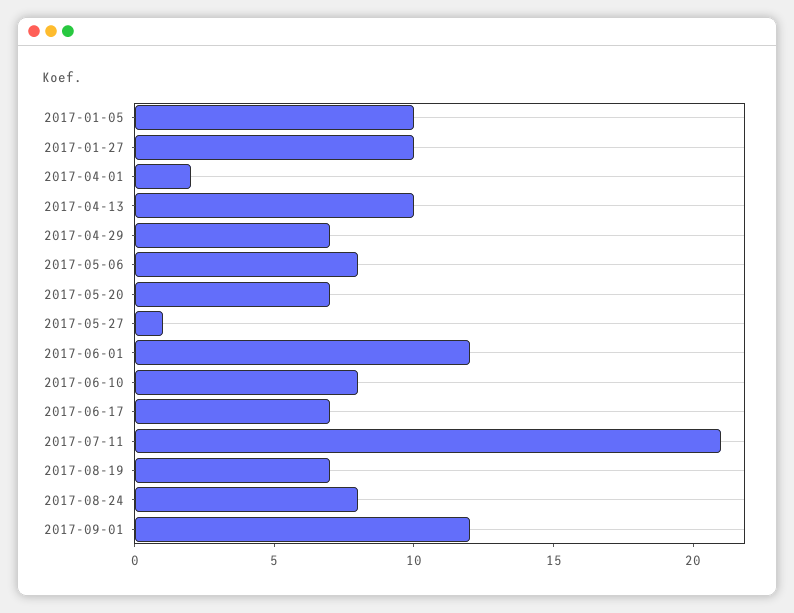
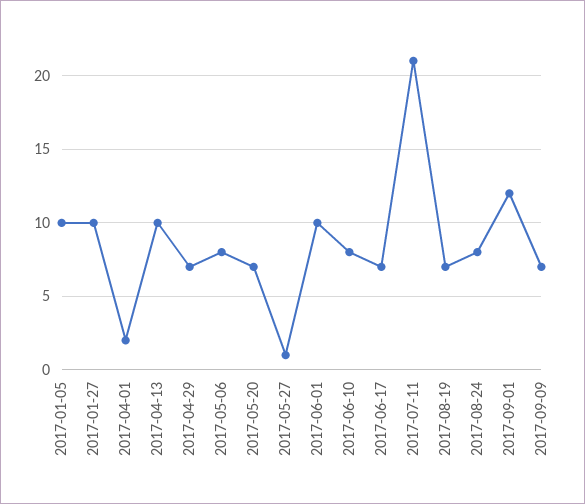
2017-06-01: 12 -> 10
2017-09-09: none -> 7

